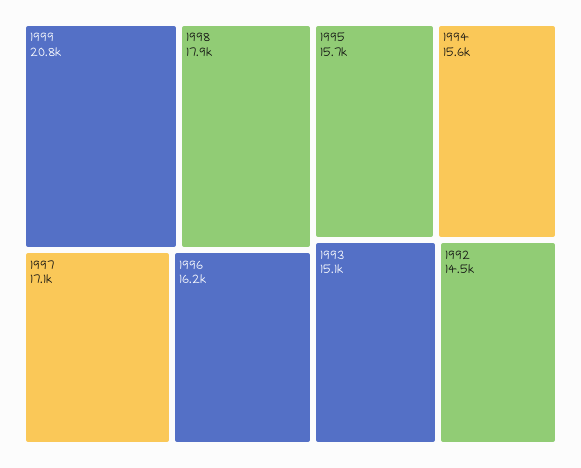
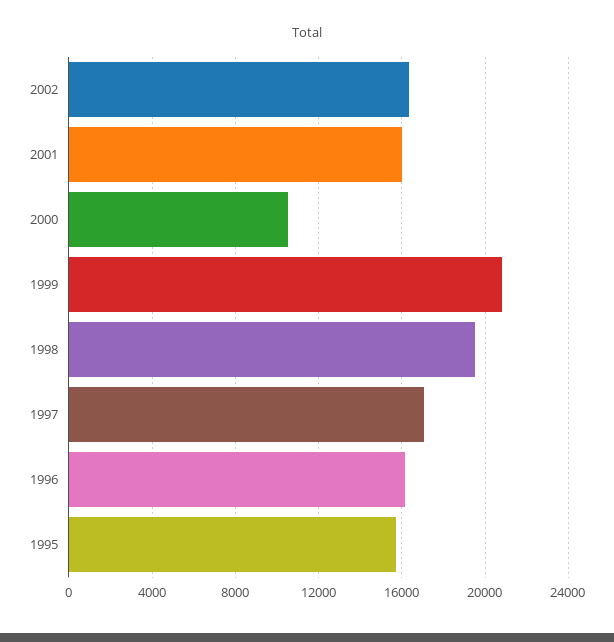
1998: 17900 -> 19500
1994: 15600 -> none
1993: 15100 -> none
1992: 14500 -> none
2002: none -> 16500
2001: none -> 16000
2000: none -> 10500

